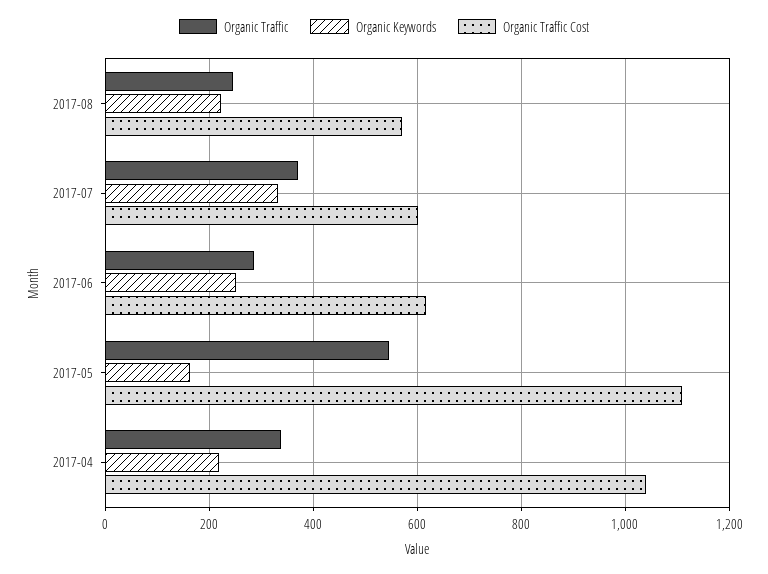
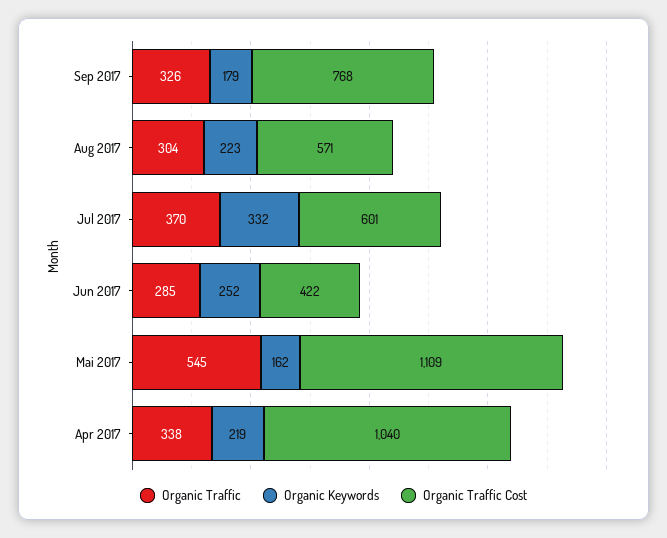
Organic Traffic, 2017-08: 240 -> 304
Organic Traffic Cost, 2017-06: 620 -> 422
Organic Traffic, Sep 2017: none -> 326
Organic Keywords, Sep 2017: none -> 179
Organic Traffic Cost, Sep 2017: none -> 768

